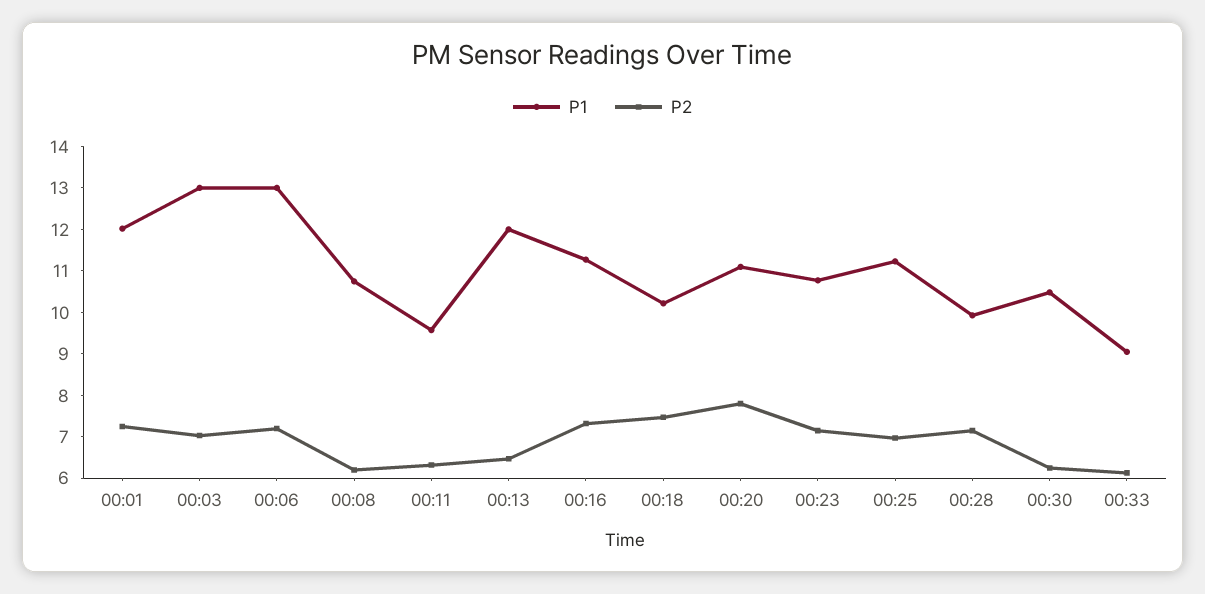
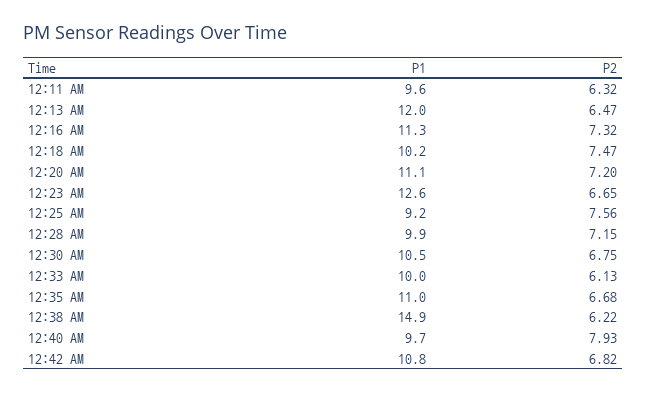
P1, 00:01: 12 -> none
P2, 00:01: 7.2 -> none
P1, 00:03: 13 -> none
P2, 00:03: 7 -> none
P1, 00:06: 13 -> none
P2, 00:06: 7.2 -> none
P1, 00:08: 10.8 -> none
P2, 00:08: 6.2 -> none
P2, 00:20: 7.8 -> 7.2
P1, 00:23: 10.8 -> 12.6
P2, 00:23: 7.2 -> 6.65
P1, 00:25: 11.2 -> 9.2
P2, 00:25: 7 -> 7.56
P2, 00:30: 6.2 -> 6.75
P1, 00:33: 9 -> 10
P1, 12:35 AM: none -> 11
P2, 12:35 AM: none -> 6.68
P1, 12:38 AM: none -> 14.9
P2, 12:38 AM: none -> 6.22
P1, 12:40 AM: none -> 9.7
P2, 12:40 AM: none -> 7.93
P1, 12:42 AM: none -> 10.8
P2, 12:42 AM: none -> 6.82

